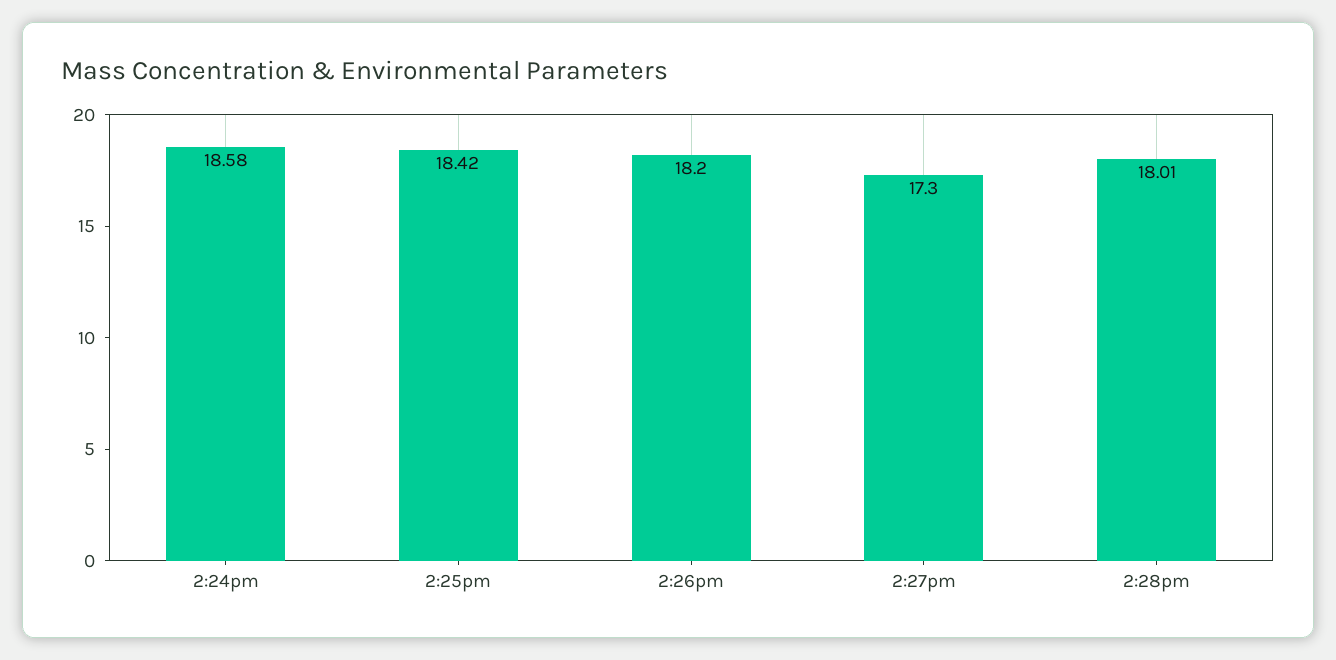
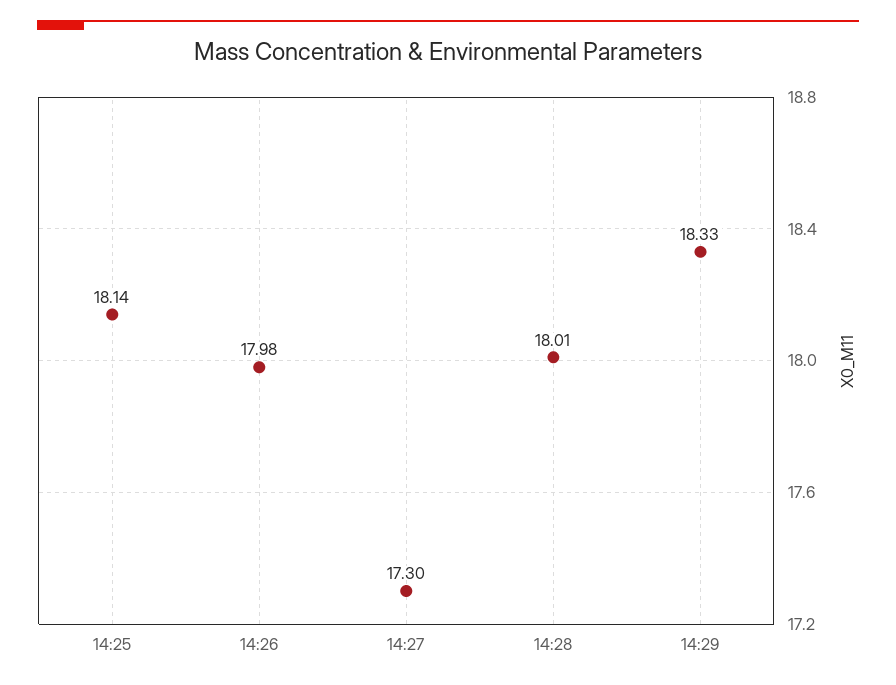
2:24pm: 18.58 -> none
2:25pm: 18.42 -> 18.14
2:26pm: 18.2 -> 17.98
14:29: none -> 18.33

